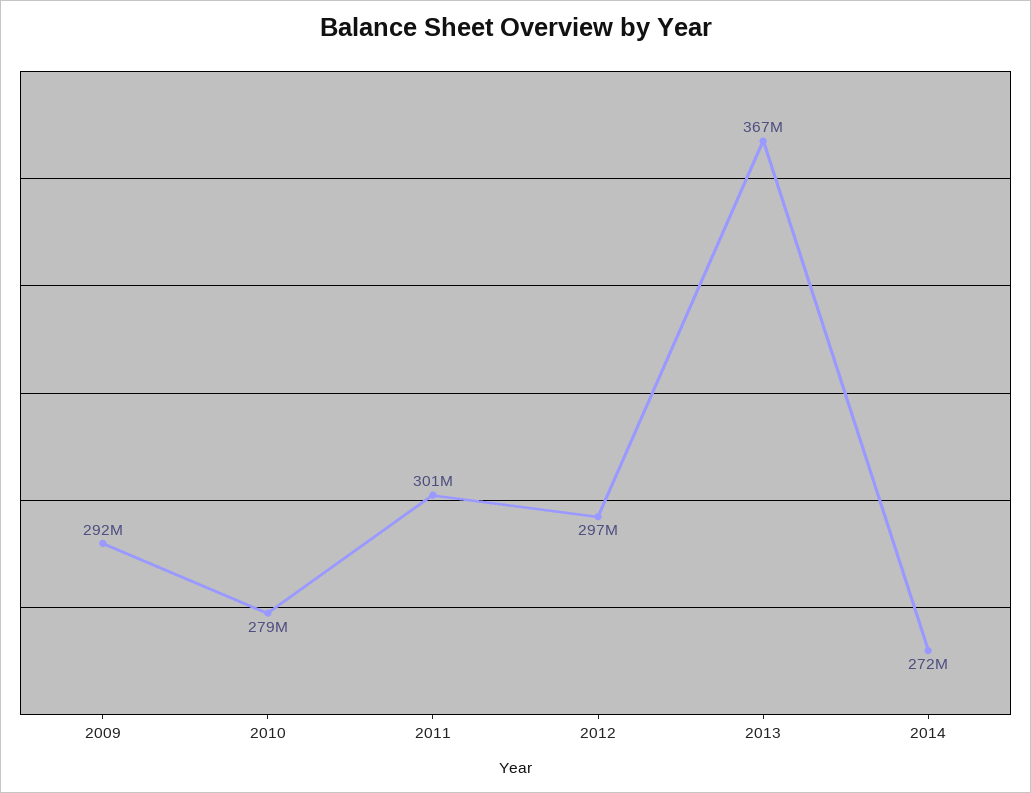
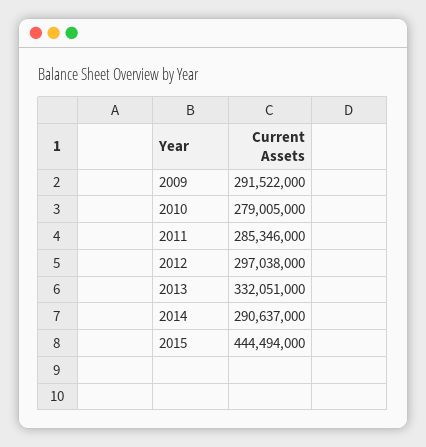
2011: 301000000 -> 285346000
2013: 367000000 -> 332051000
2014: 272000000 -> 290637000
2015: none -> 444494000

